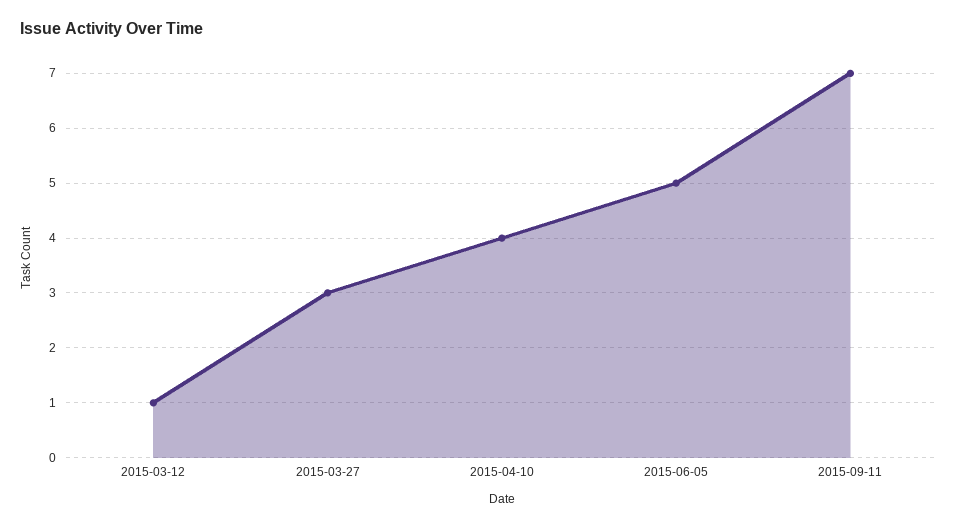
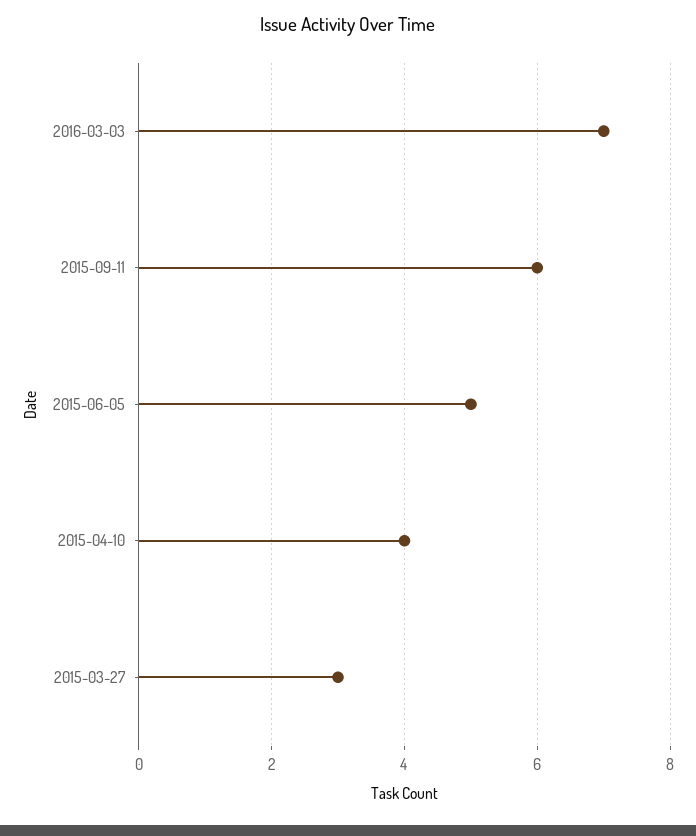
2015-03-12: 1 -> none
2015-09-11: 7 -> 6
2016-03-03: none -> 7

